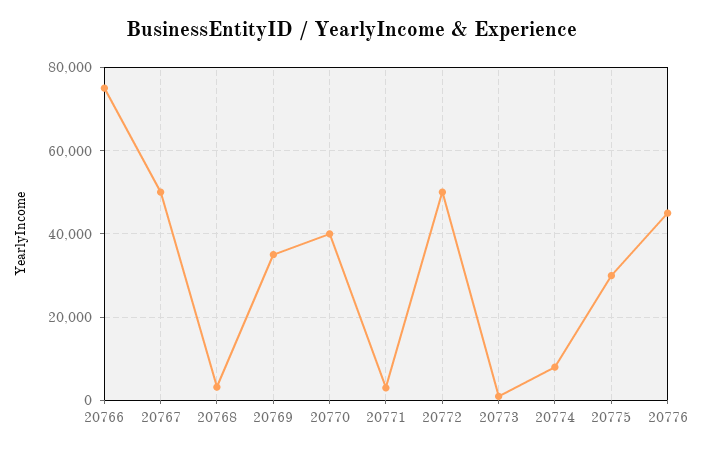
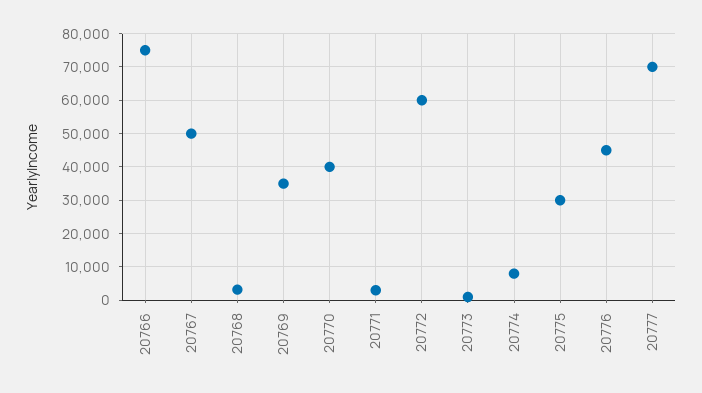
20772: 50000 -> 60000
20777: none -> 70000

